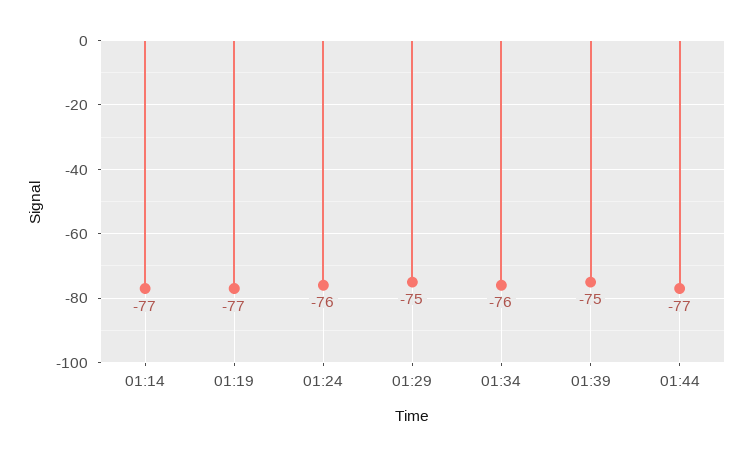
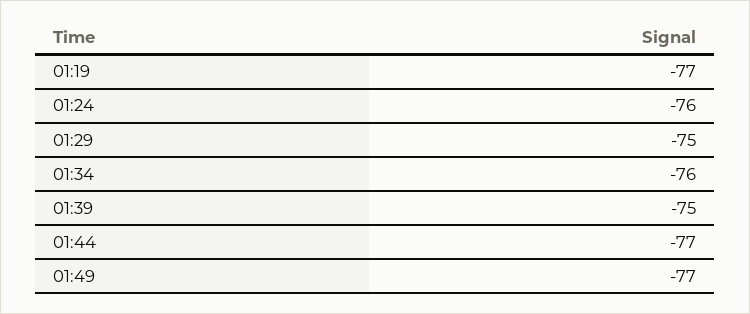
01:14: -77 -> none
01:49: none -> -77

